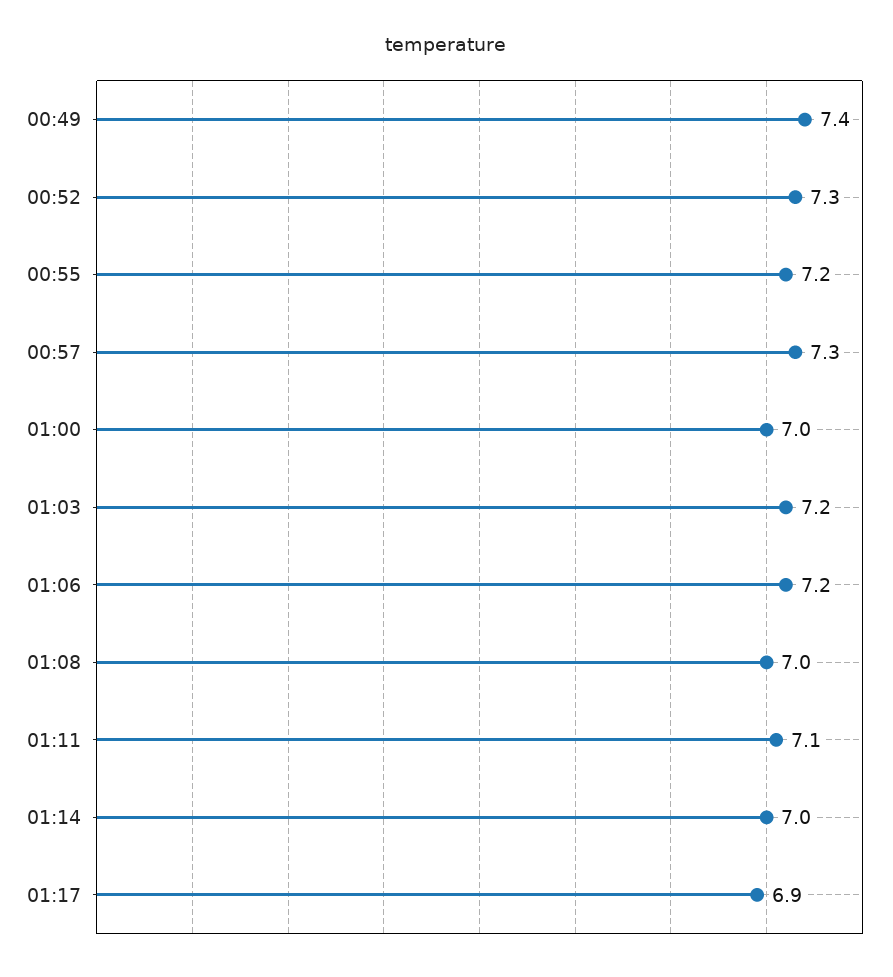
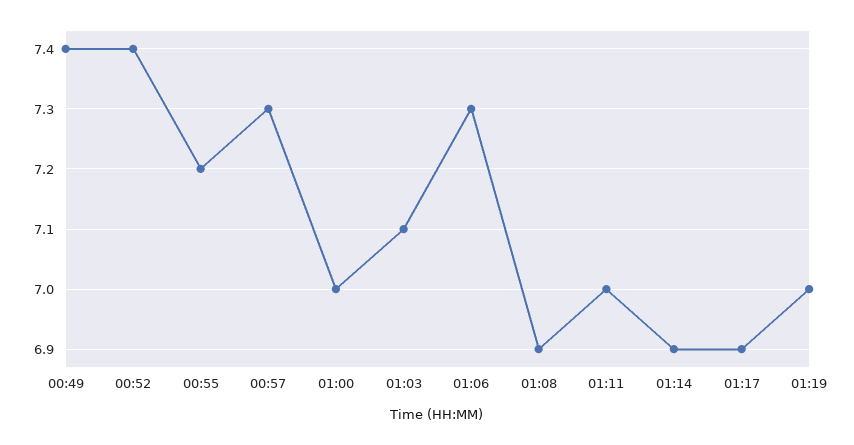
00:52: 7.3 -> 7.4
01:03: 7.2 -> 7.1
01:06: 7.2 -> 7.3
01:08: 7 -> 6.9
01:11: 7.1 -> 7
01:14: 7 -> 6.9
01:19: none -> 7

